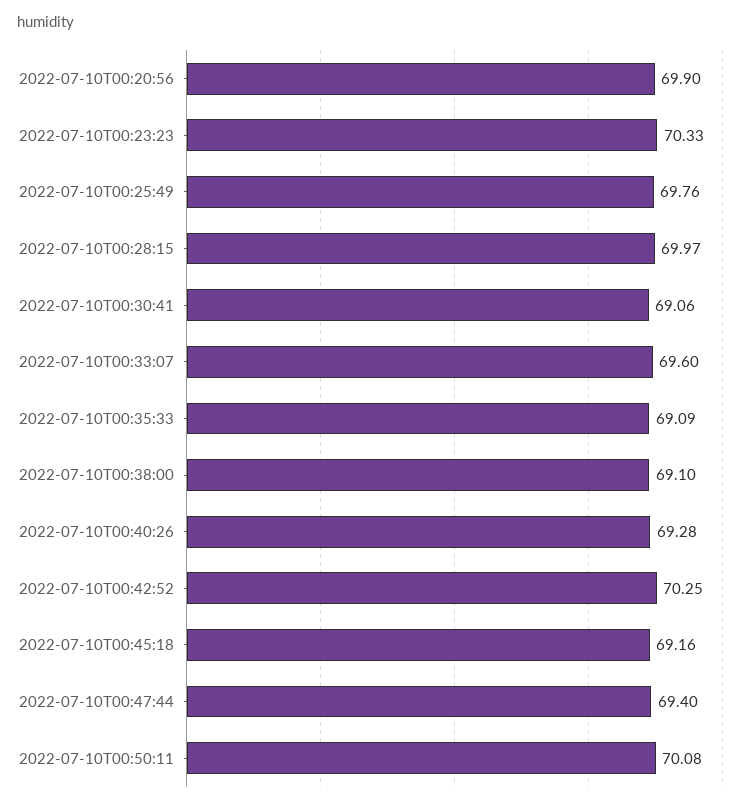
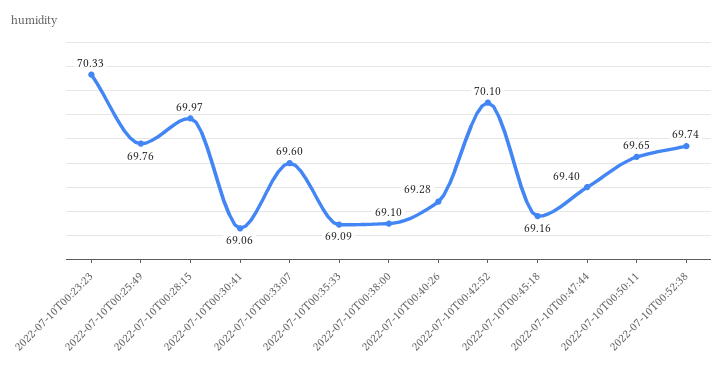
2022-07-10T00:20:56: 69.9 -> none
2022-07-10T00:42:52: 70.25 -> 70.1
2022-07-10T00:50:11: 70.08 -> 69.65
2022-07-10T00:52:38: none -> 69.74

